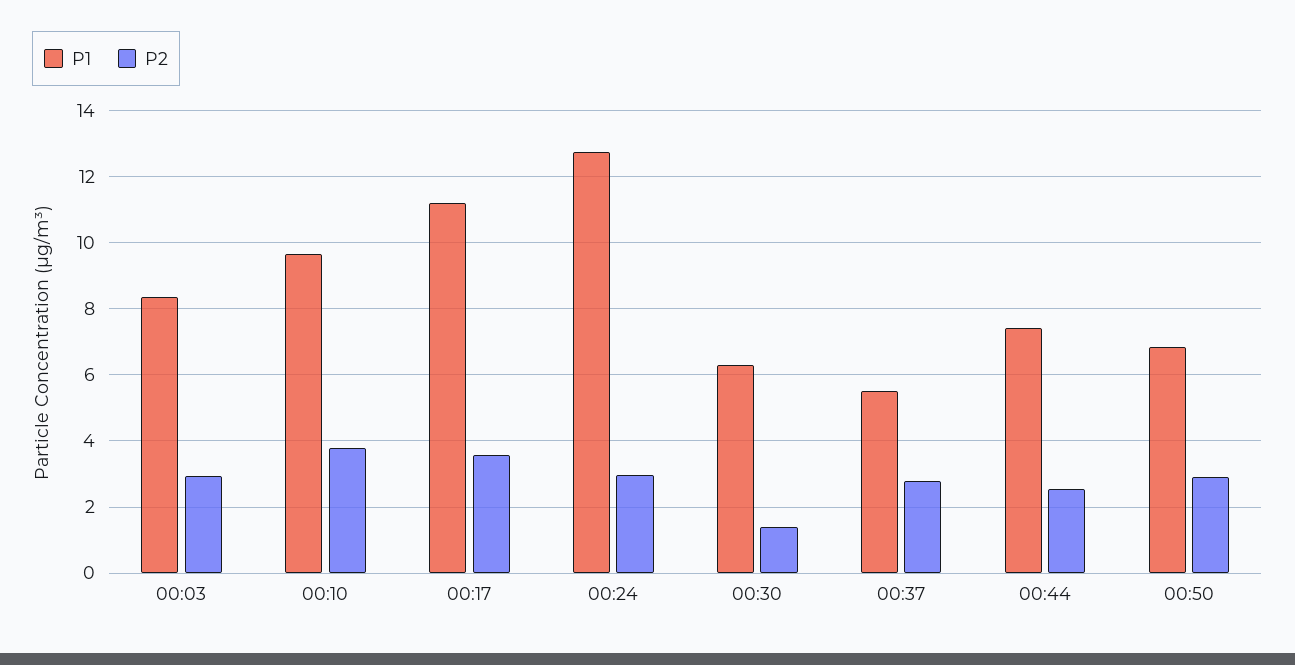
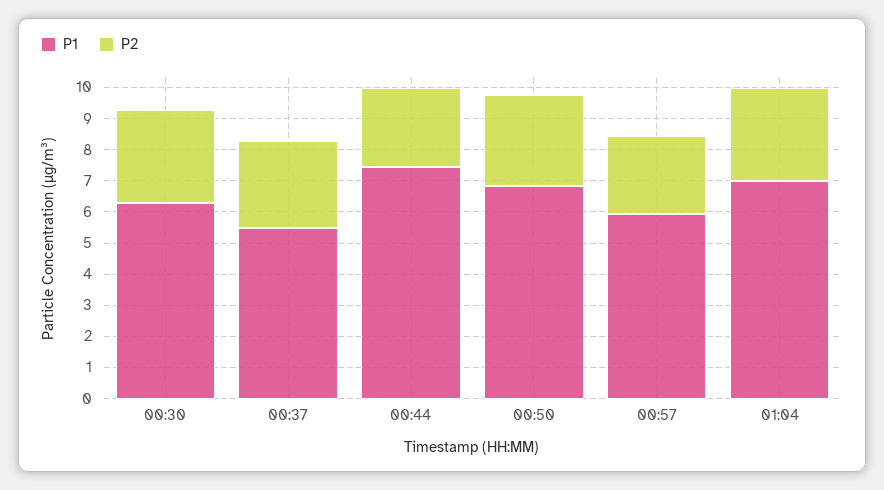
P1, 00:03: 8.4 -> none
P2, 00:03: 3 -> none
P1, 00:10: 9.6 -> none
P2, 00:10: 3.8 -> none
P1, 00:17: 11.2 -> none
P2, 00:17: 3.6 -> none
P1, 00:24: 12.8 -> none
P2, 00:24: 3 -> none
P2, 00:30: 1.4 -> 3
P1, 00:57: none -> 6
P2, 00:57: none -> 2.5
P1, 01:04: none -> 7
P2, 01:04: none -> 3

